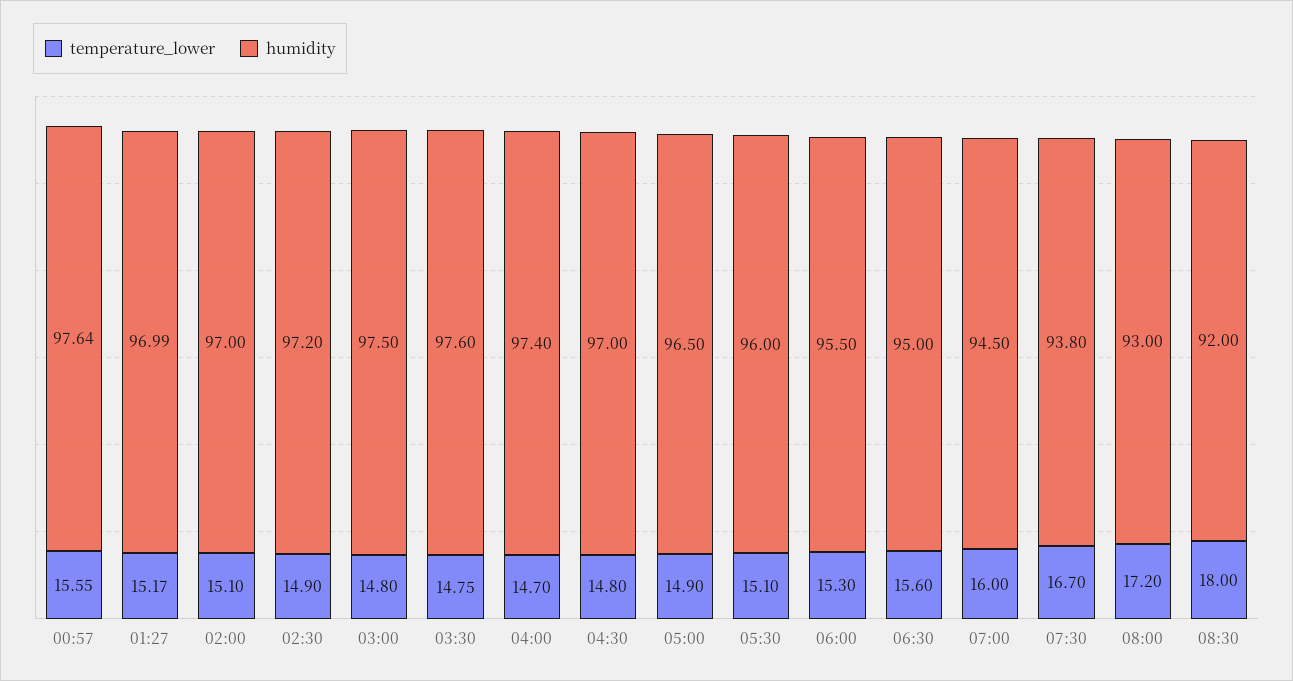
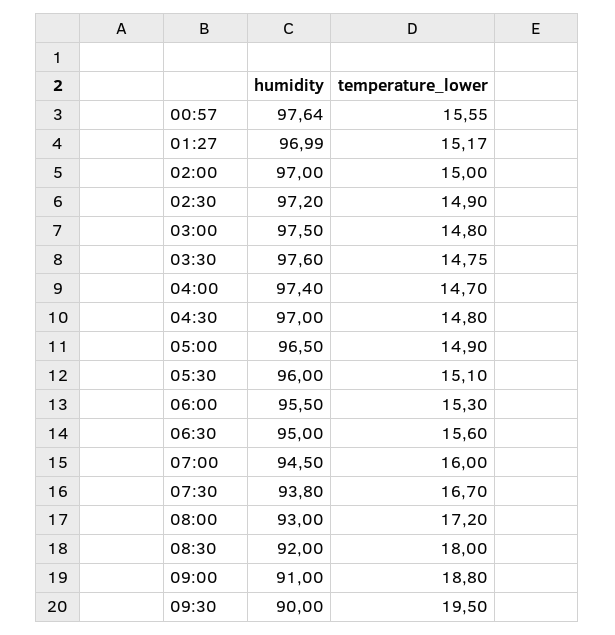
temperature_lower, 02:00: 15.1 -> 15
humidity, 09:00: none -> 91
temperature_lower, 09:00: none -> 18.8
humidity, 09:30: none -> 90
temperature_lower, 09:30: none -> 19.5

